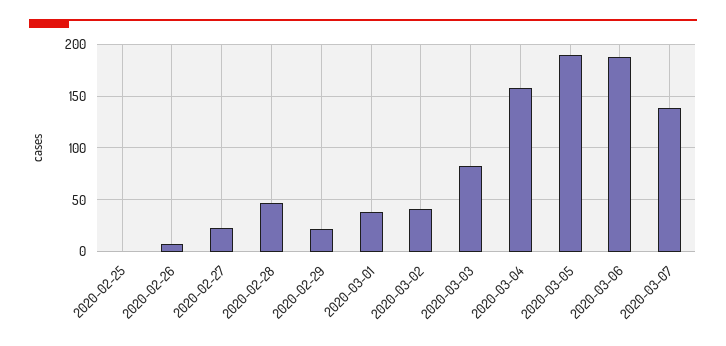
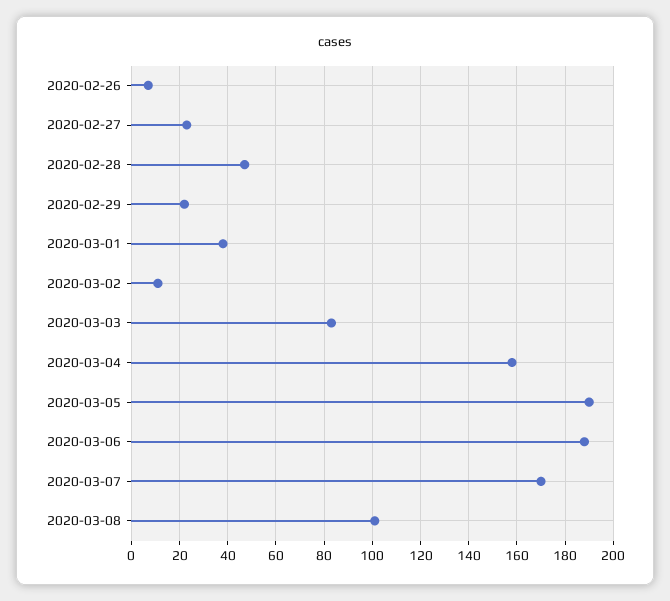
2020-02-25: 0 -> none
2020-03-02: 40 -> 10
2020-03-07: 140 -> 170
2020-03-08: none -> 100

